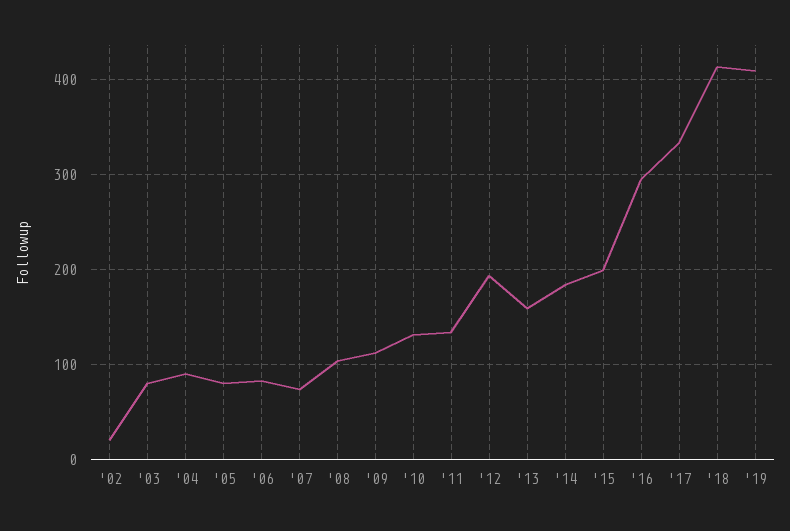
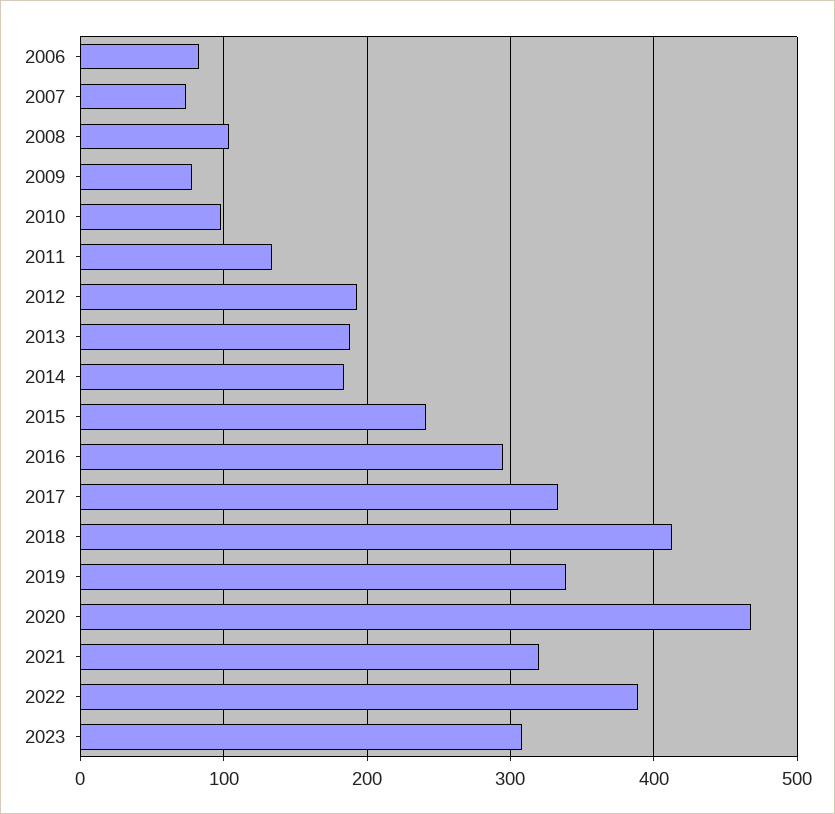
'02: 20 -> none
'03: 80 -> none
'04: 90 -> none
'05: 80 -> none
'09: 110 -> 80
'10: 130 -> 100
'13: 160 -> 190
'15: 200 -> 240
'19: 410 -> 340
2020: none -> 470
2021: none -> 320
2022: none -> 390
2023: none -> 310

